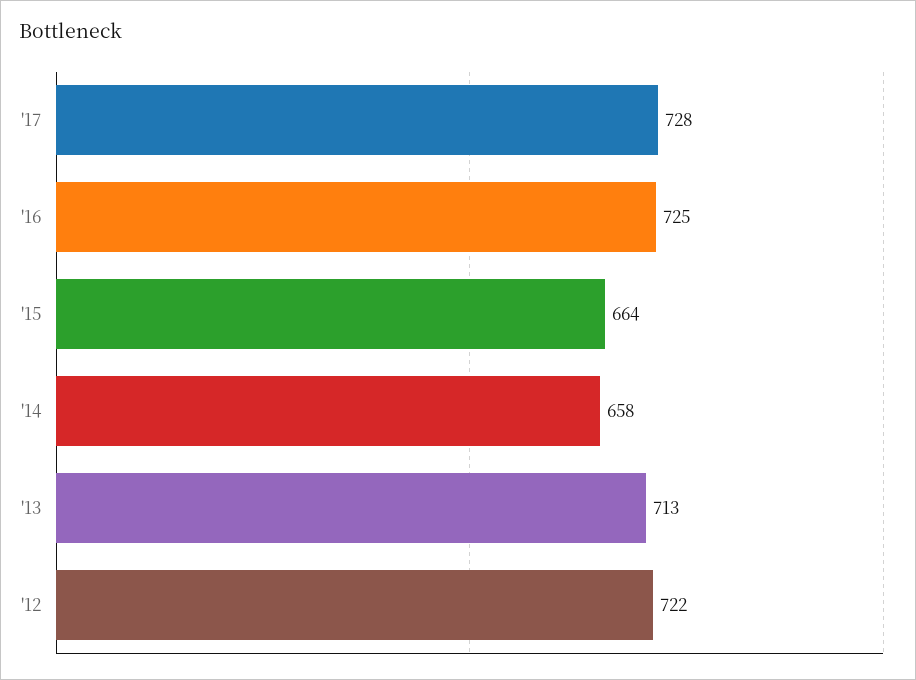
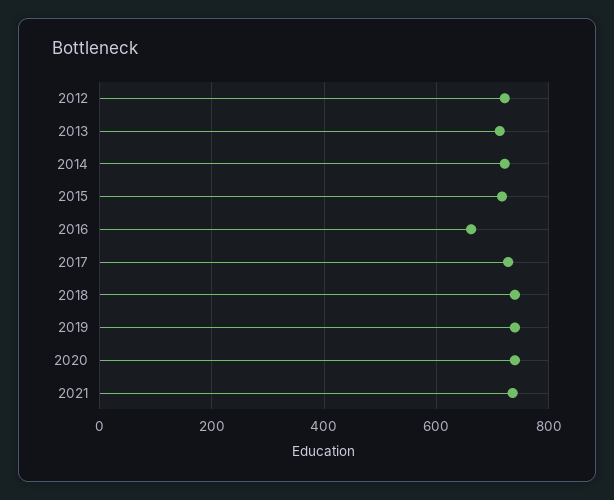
'16: 725 -> 660
'15: 664 -> 720
'14: 658 -> 720
2018: none -> 740
2019: none -> 740
2020: none -> 740
2021: none -> 740

